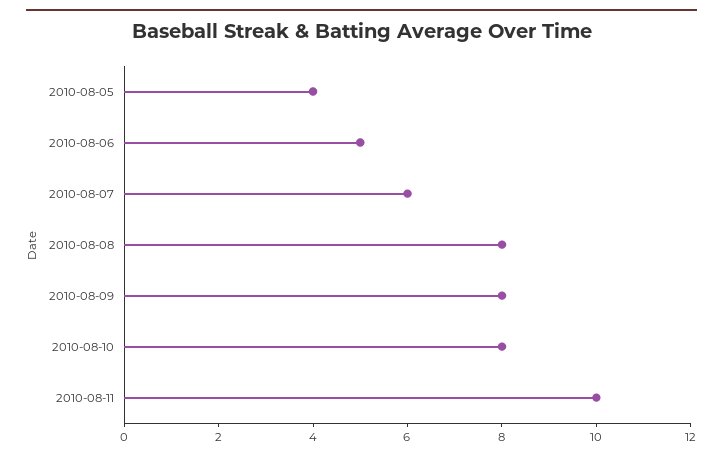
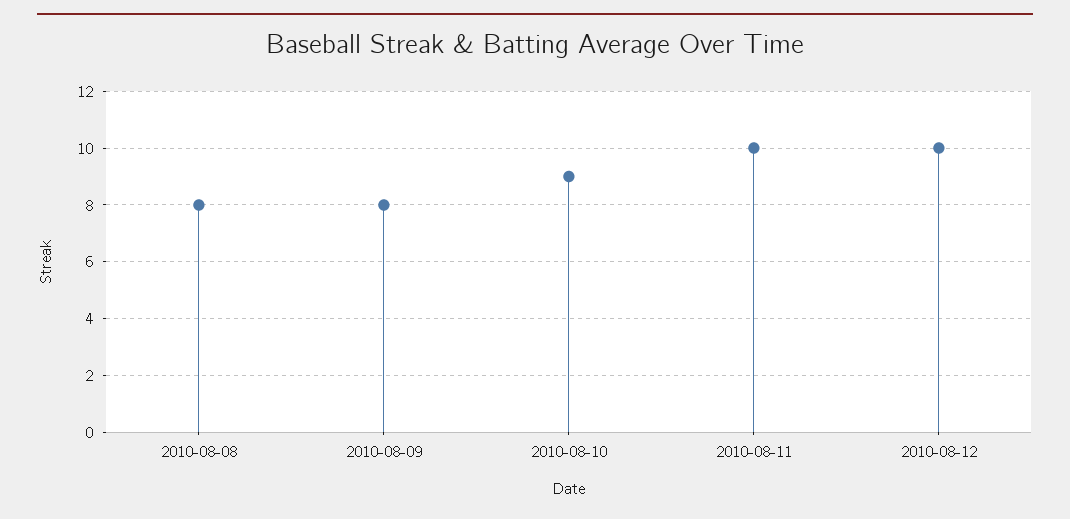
2010-08-05: 4 -> none
2010-08-06: 5 -> none
2010-08-07: 6 -> none
2010-08-10: 8 -> 9
2010-08-12: none -> 10

